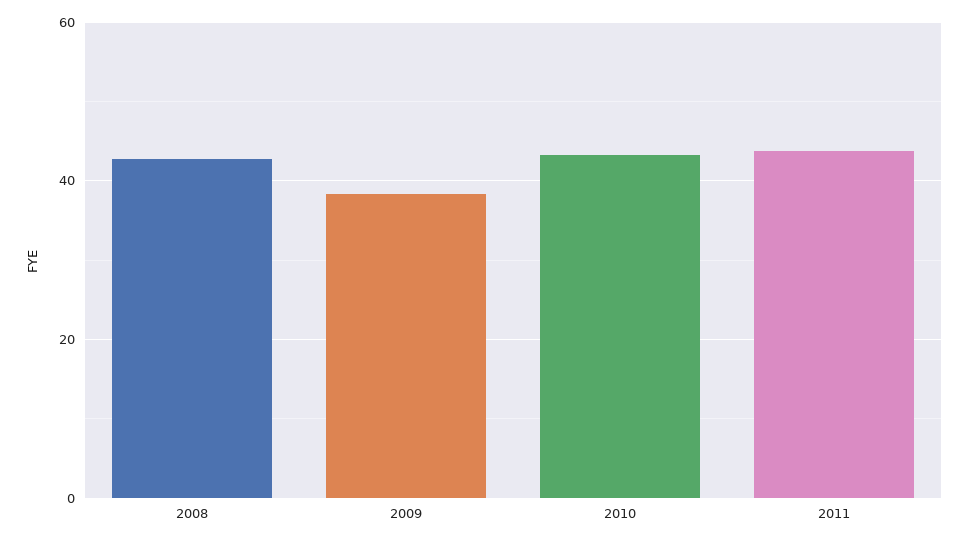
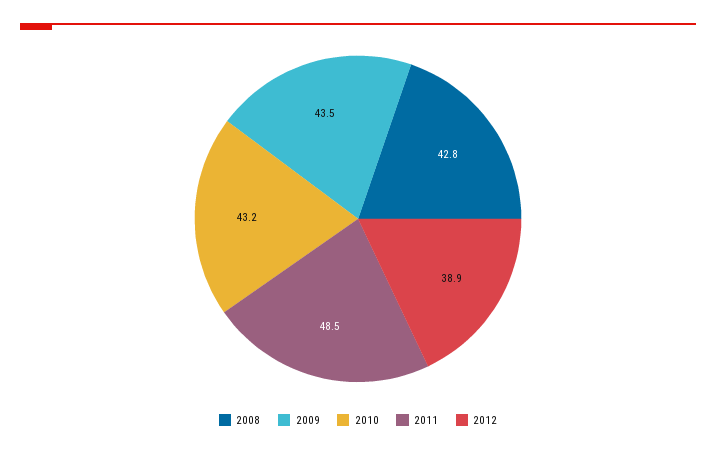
2009: 38 -> 43.5
2011: 44 -> 48.5
2012: none -> 38.9

